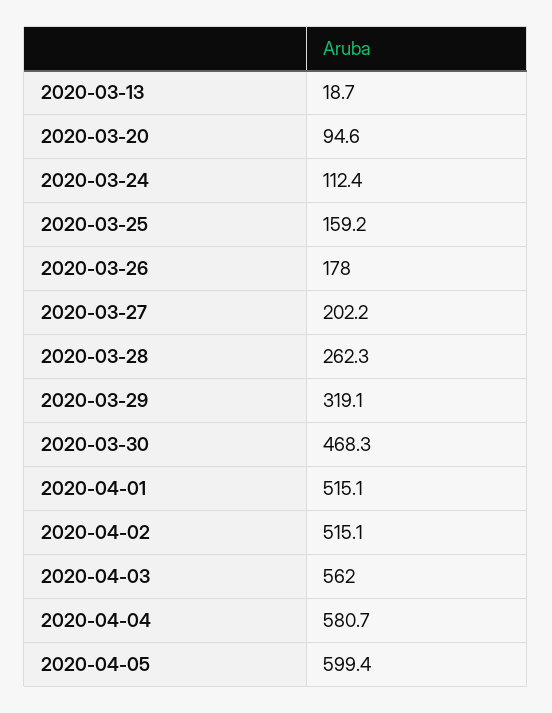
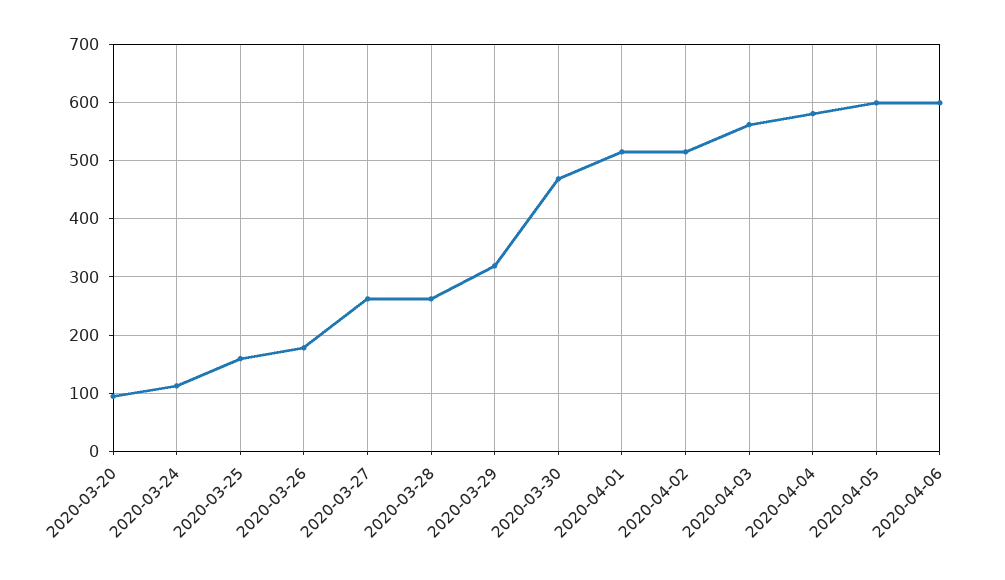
2020-03-13: 18.7 -> none
2020-03-27: 202.2 -> 260
2020-04-06: none -> 600

